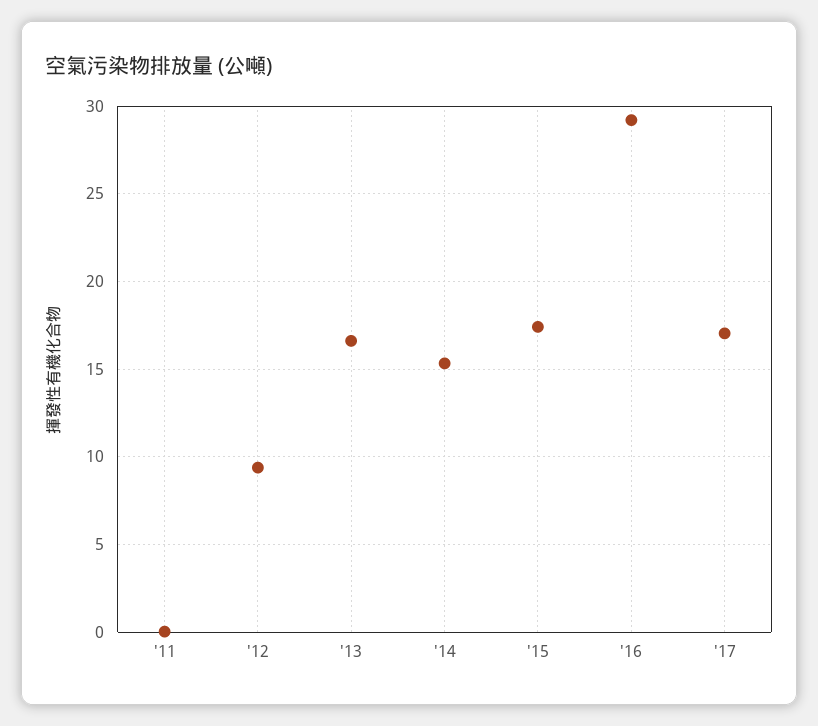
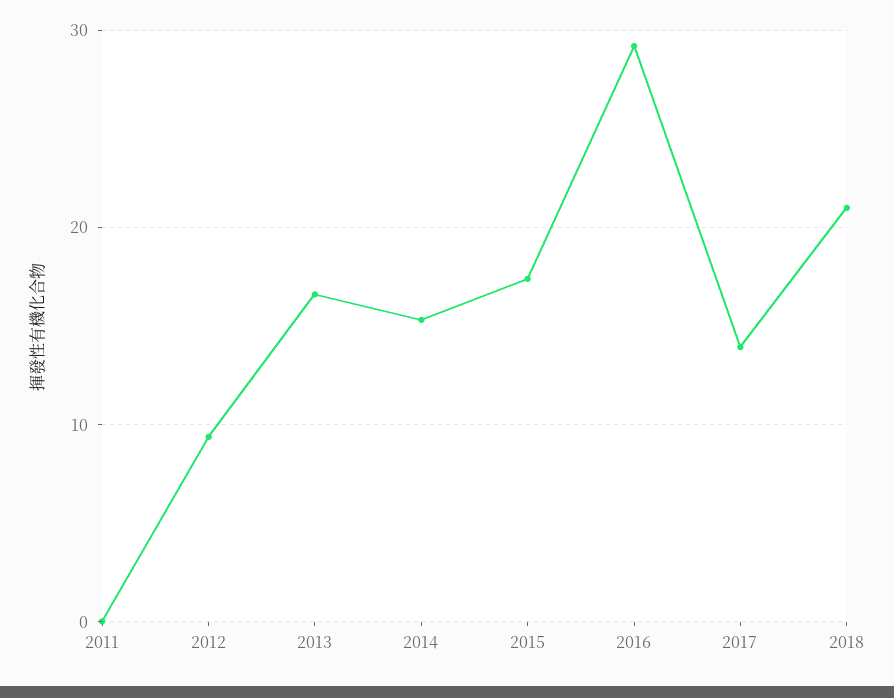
'17: 17 -> 14
2018: none -> 21

